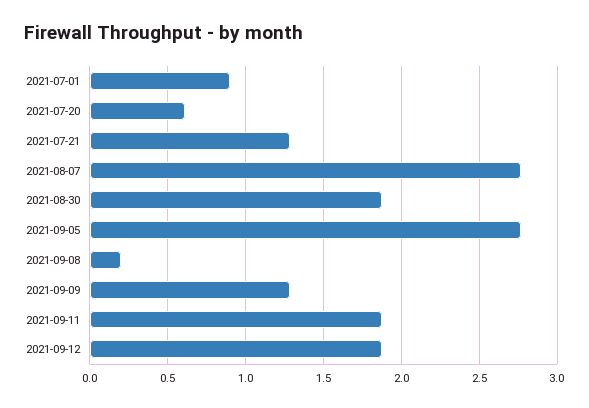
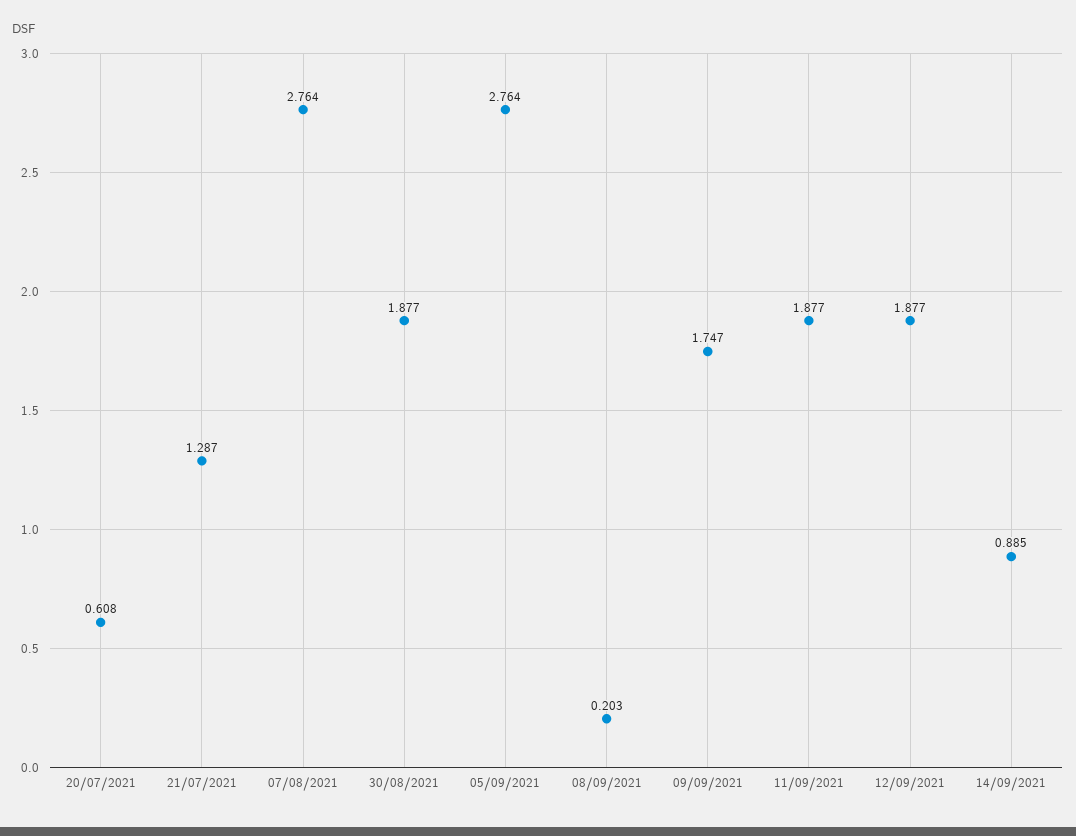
2021-07-01: 0.9 -> none
2021-09-09: 1.3 -> 1.747
14/09/2021: none -> 0.885

